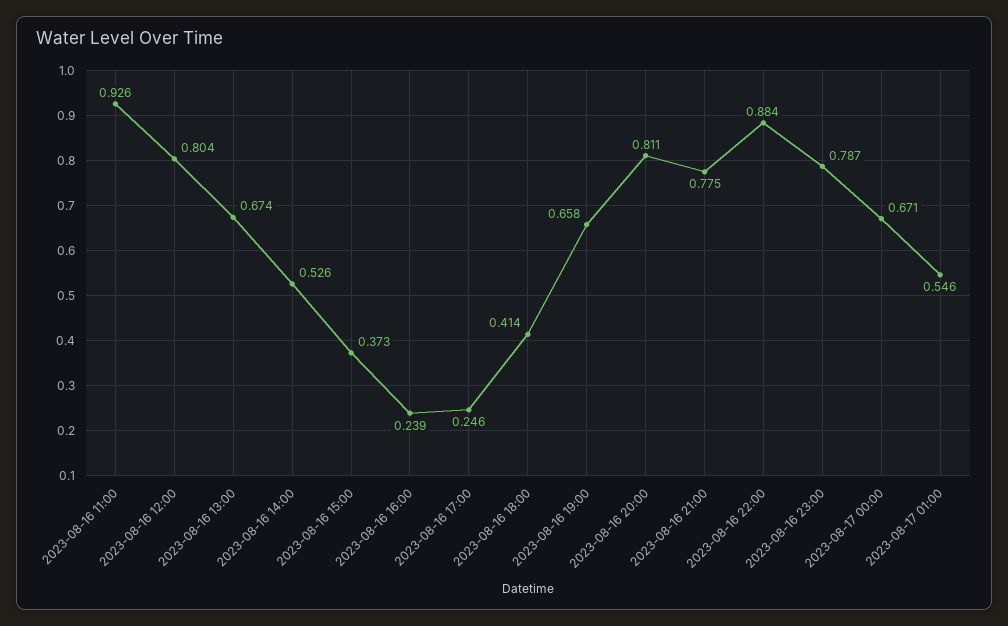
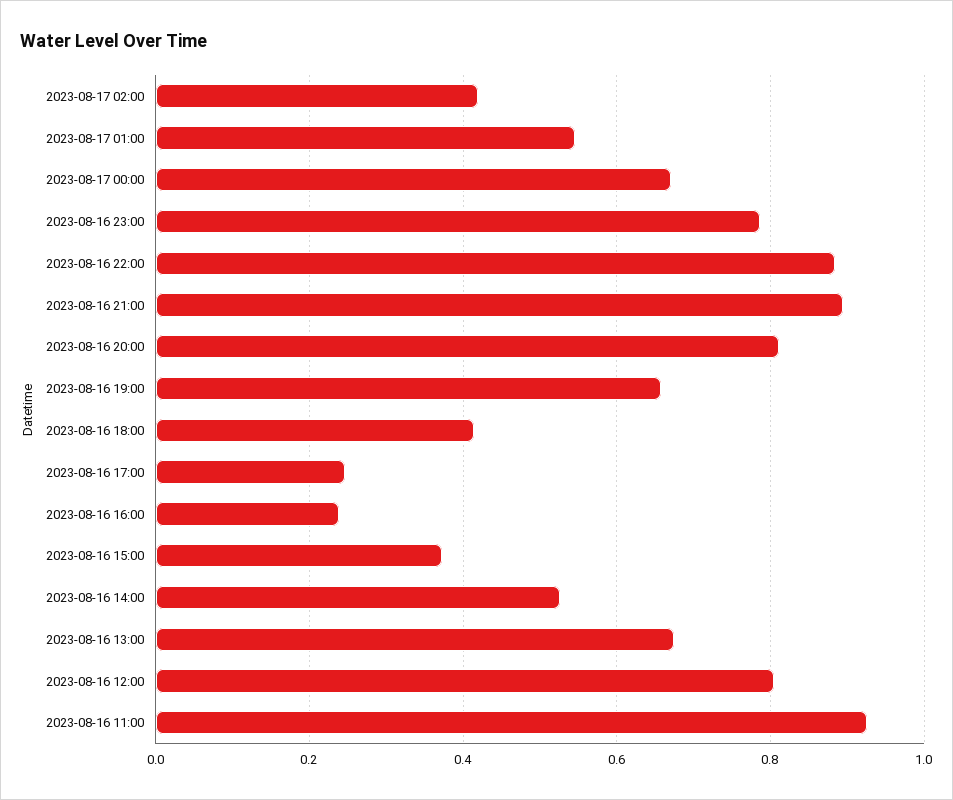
2023-08-16 21:00: 0.775 -> 0.9
2023-08-17 02:00: none -> 0.42

